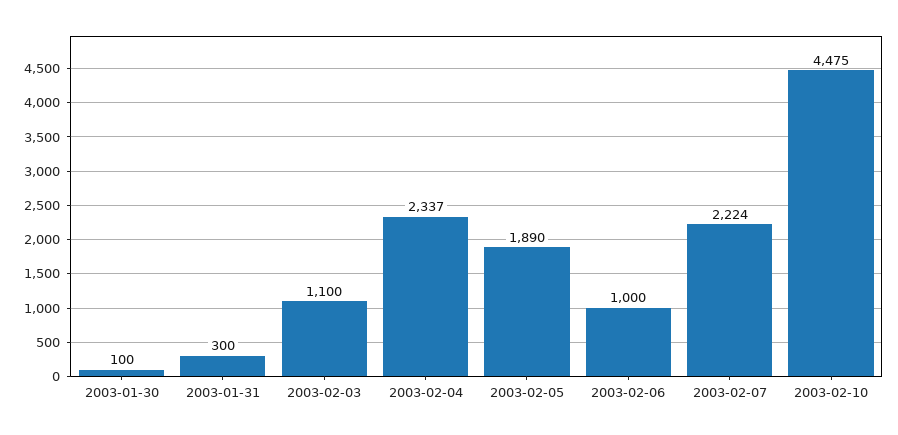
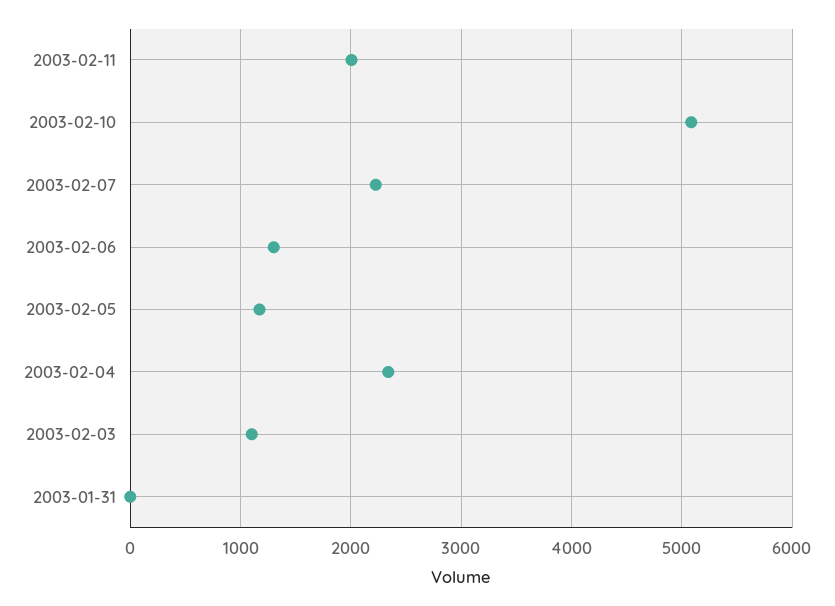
2003-01-30: 100 -> none
2003-01-31: 300 -> 0
2003-02-05: 1890 -> 1200
2003-02-06: 1000 -> 1300
2003-02-10: 4475 -> 5100
2003-02-11: none -> 2000

